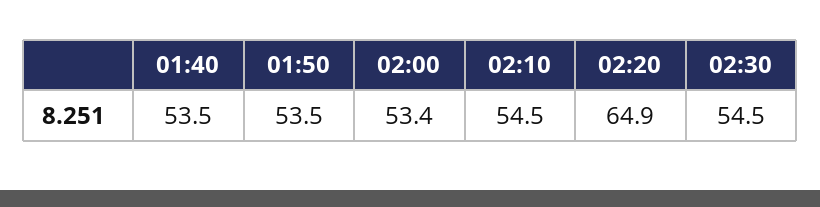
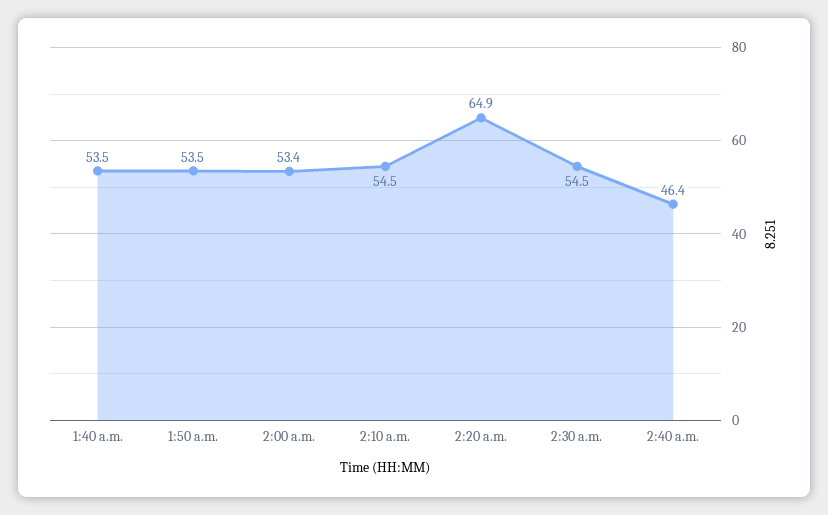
2:40 a.m.: none -> 46.4

